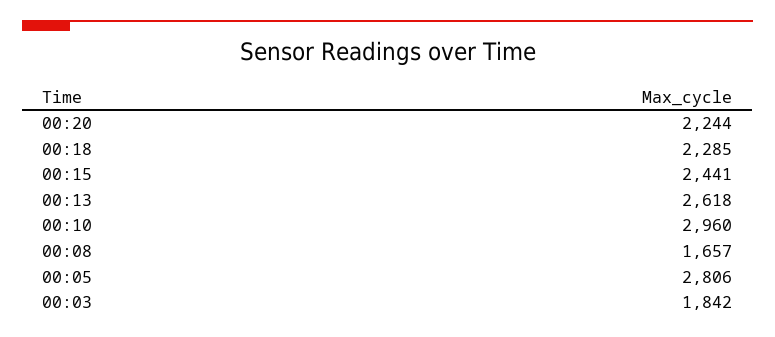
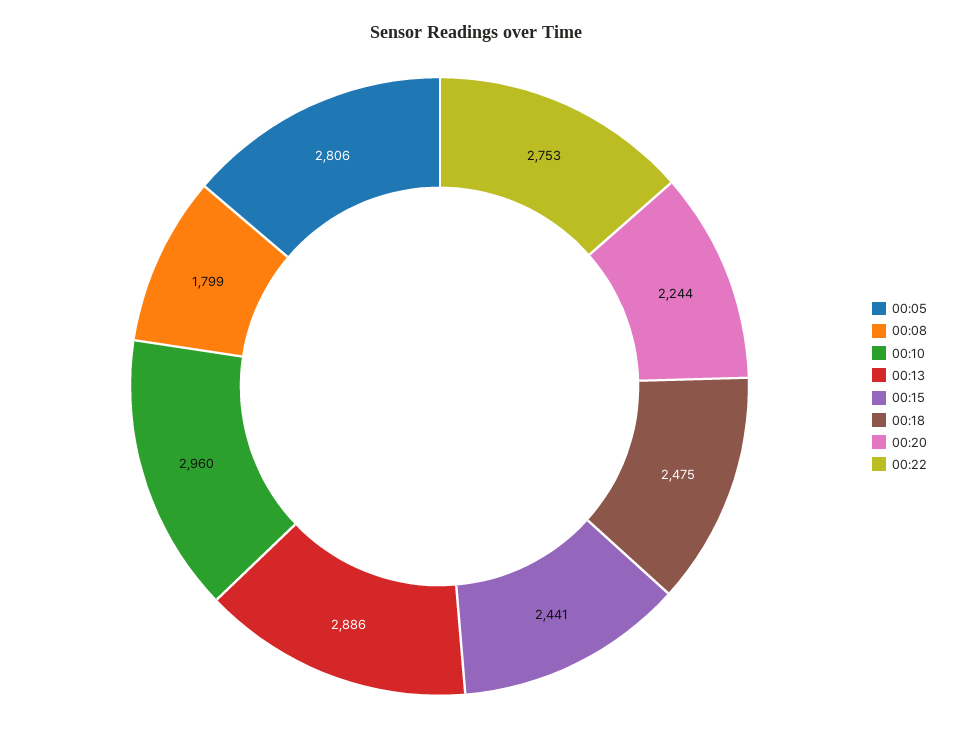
00:18: 2285 -> 2475
00:13: 2618 -> 2886
00:08: 1657 -> 1799
00:03: 1842 -> none
00:22: none -> 2753

